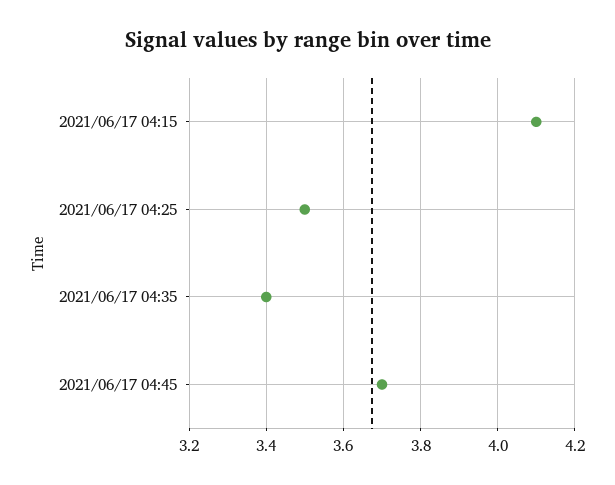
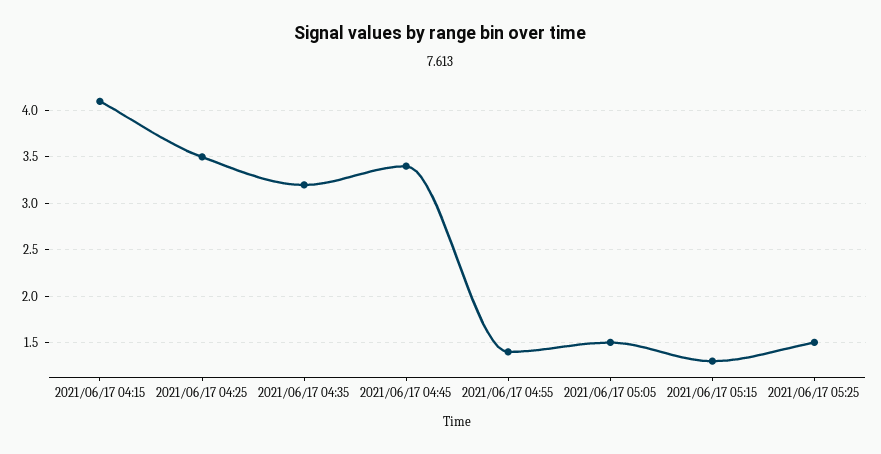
2021/06/17 04:35: 3.4 -> 3.2
2021/06/17 04:45: 3.7 -> 3.4
2021/06/17 04:55: none -> 1.4
2021/06/17 05:05: none -> 1.5
2021/06/17 05:15: none -> 1.3
2021/06/17 05:25: none -> 1.5

